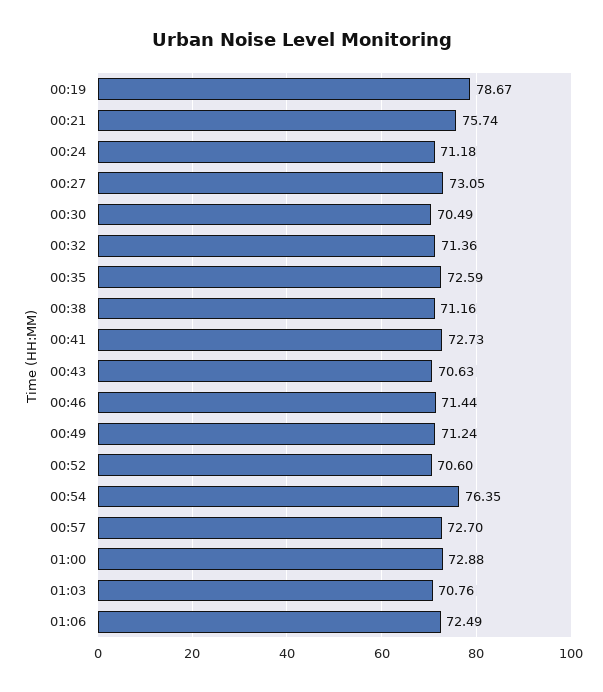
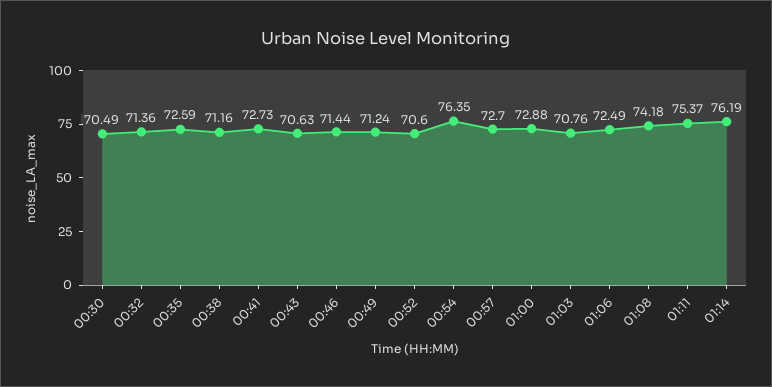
00:19: 78.67 -> none
00:21: 75.74 -> none
00:24: 71.18 -> none
00:27: 73.05 -> none
01:08: none -> 74.18
01:11: none -> 75.37
01:14: none -> 76.19

